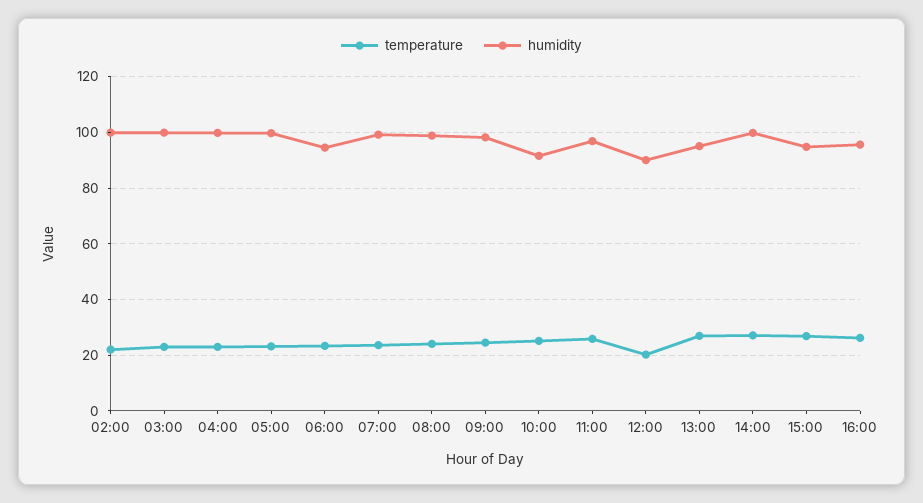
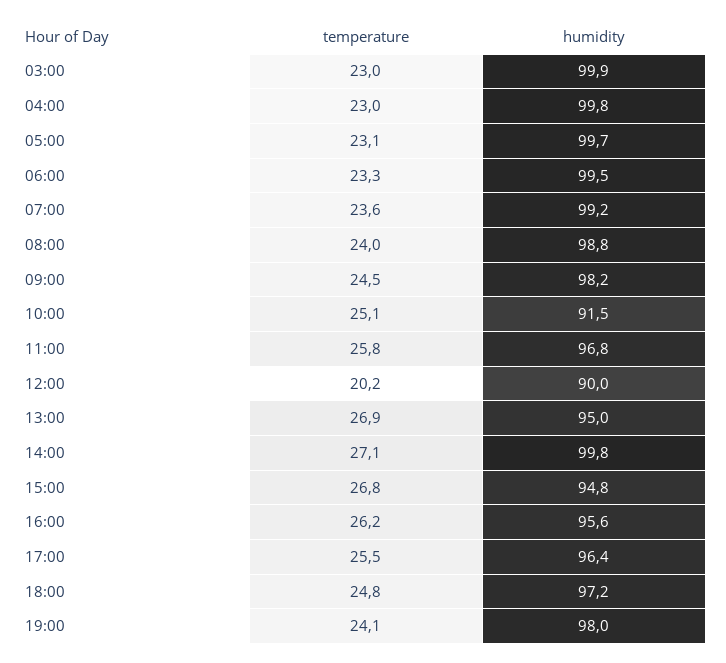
temperature, 02:00: 22.5 -> none
humidity, 02:00: 100 -> none
humidity, 06:00: 95 -> 99.5
temperature, 17:00: none -> 25.5
humidity, 17:00: none -> 96.4
temperature, 18:00: none -> 24.8
humidity, 18:00: none -> 97.2
temperature, 19:00: none -> 24.1
humidity, 19:00: none -> 98

